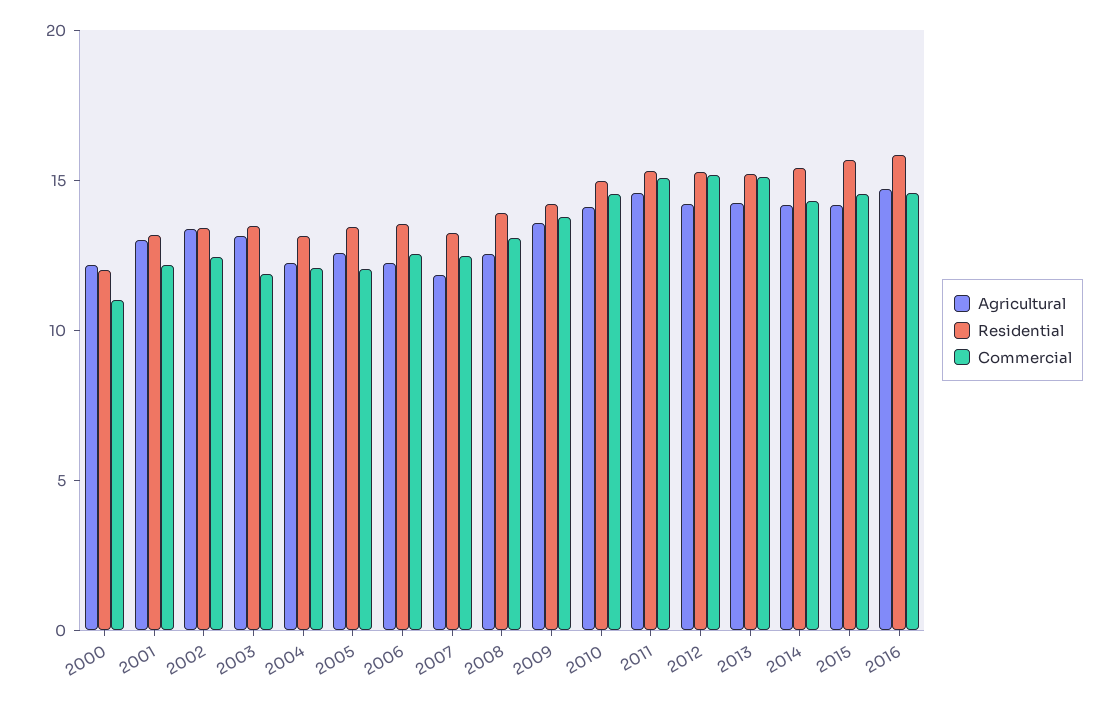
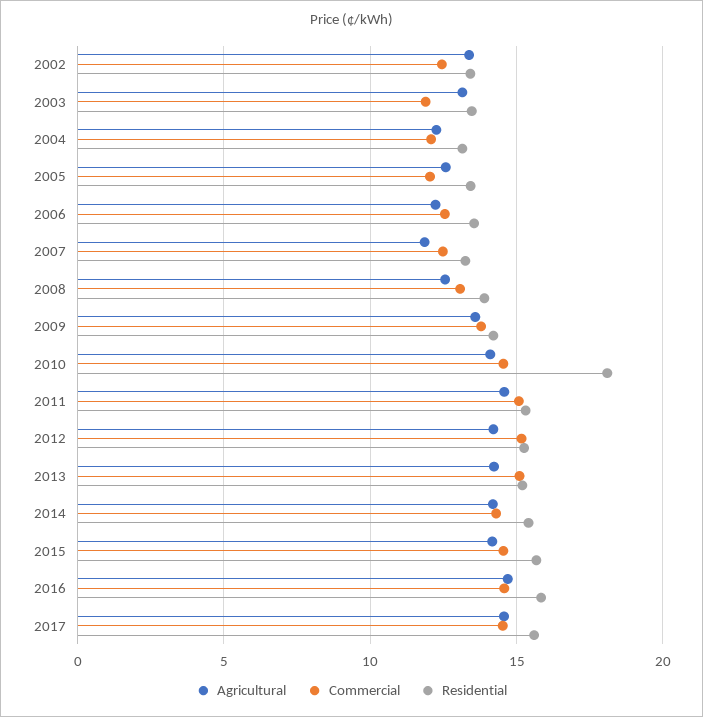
Agricultural, 2000: 12 -> none
Residential, 2000: 12 -> none
Commercial, 2000: 11 -> none
Agricultural, 2001: 13 -> none
Residential, 2001: 13 -> none
Commercial, 2001: 12 -> none
Residential, 2010: 15 -> 18
Agricultural, 2017: none -> 14.5
Commercial, 2017: none -> 14.5
Residential, 2017: none -> 15.5

